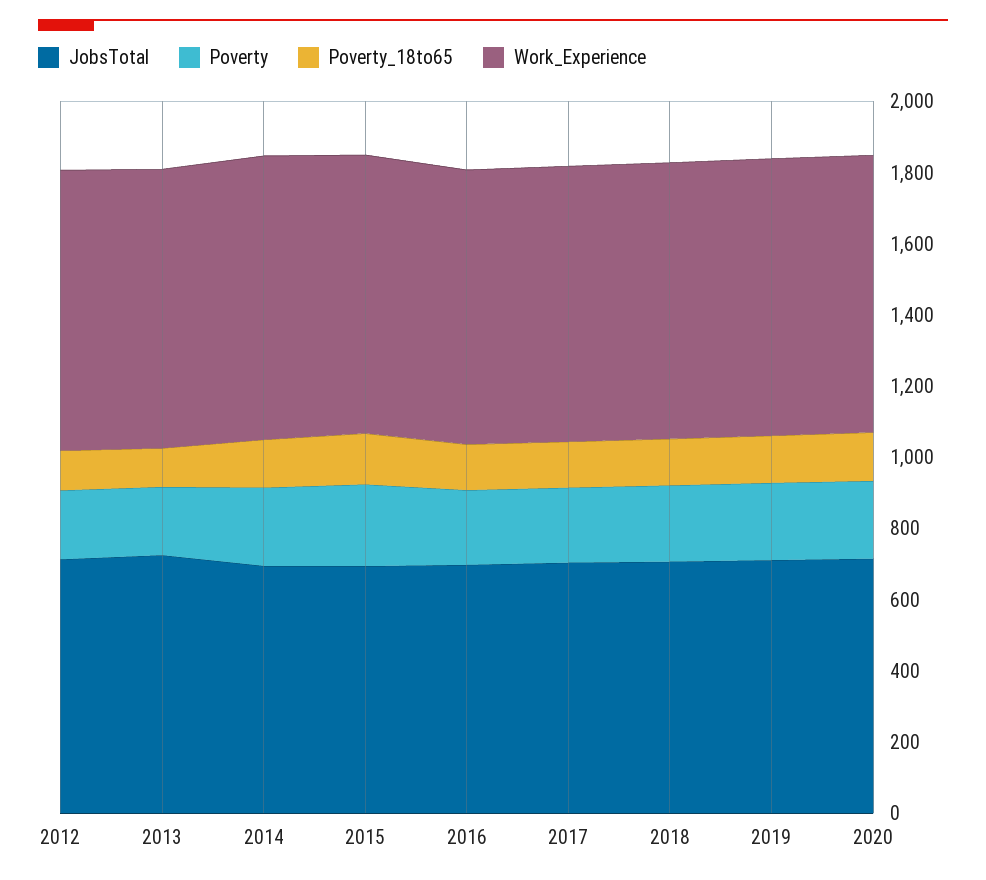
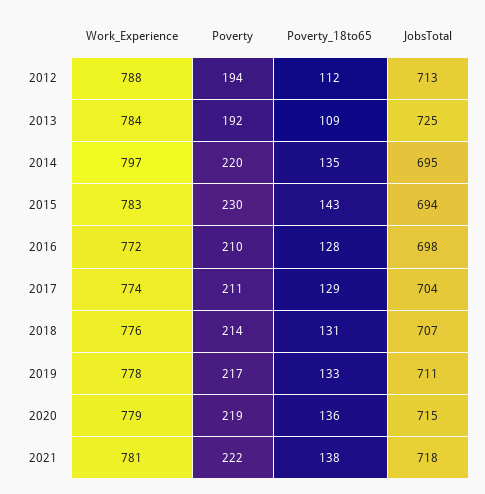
Work_Experience, 2021: none -> 781
Poverty, 2021: none -> 222
Poverty_18to65, 2021: none -> 138
JobsTotal, 2021: none -> 718

